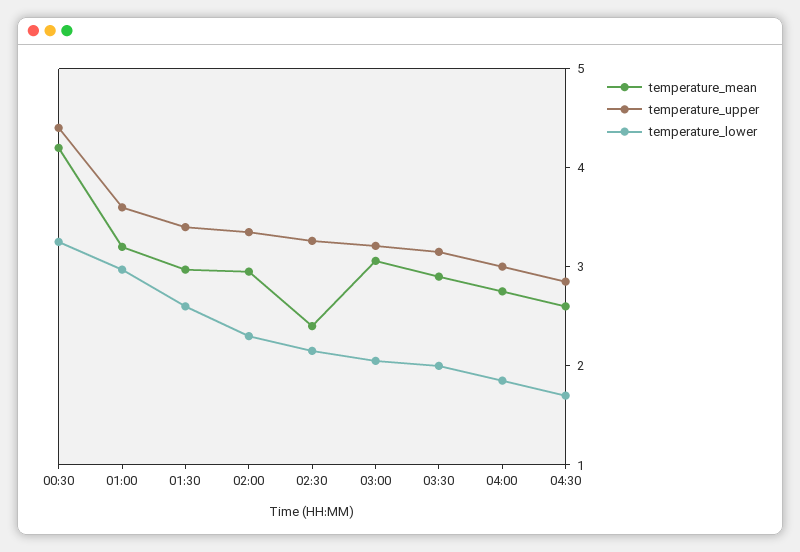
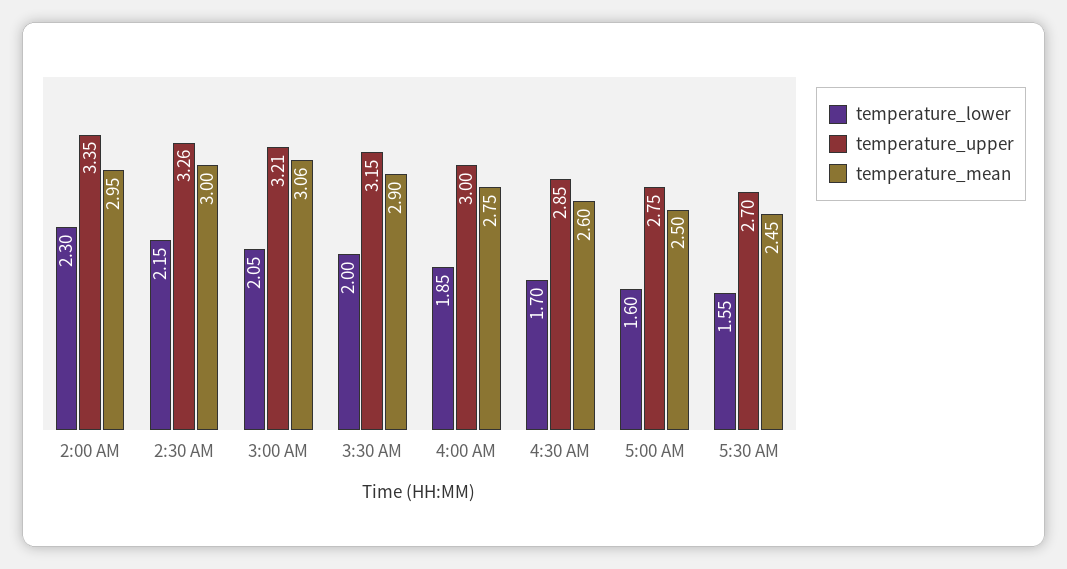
temperature_mean, 00:30: 4.2 -> none
temperature_upper, 00:30: 4.4 -> none
temperature_lower, 00:30: 3.2 -> none
temperature_mean, 01:00: 3.2 -> none
temperature_upper, 01:00: 3.6 -> none
temperature_lower, 01:00: 3 -> none
temperature_mean, 01:30: 3 -> none
temperature_upper, 01:30: 3.4 -> none
temperature_lower, 01:30: 2.6 -> none
temperature_mean, 02:30: 2.4 -> 3
temperature_lower, 5:00 AM: none -> 1.6
temperature_upper, 5:00 AM: none -> 2.75
temperature_mean, 5:00 AM: none -> 2.5
temperature_lower, 5:30 AM: none -> 1.55
temperature_upper, 5:30 AM: none -> 2.7
temperature_mean, 5:30 AM: none -> 2.45

